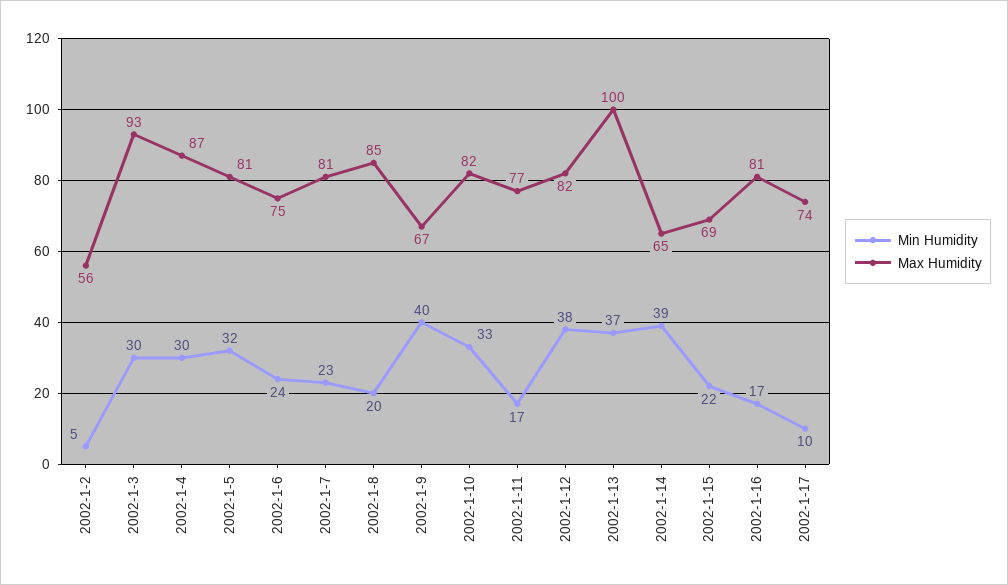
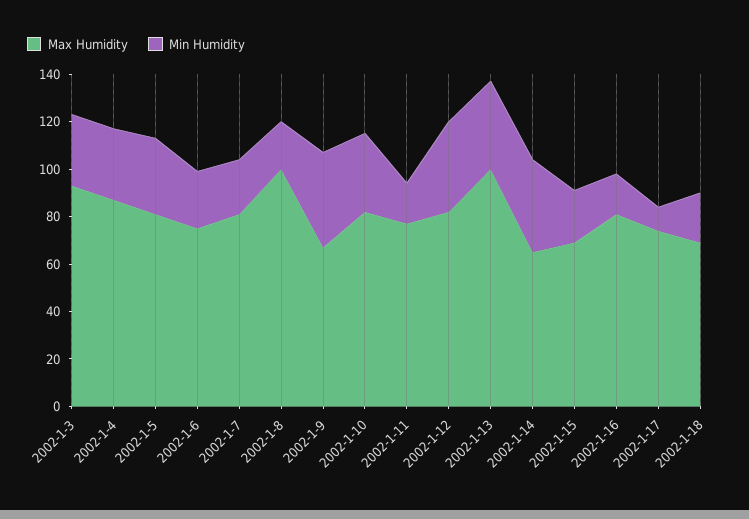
Min Humidity, 2002-1-2: 5 -> none
Max Humidity, 2002-1-2: 56 -> none
Max Humidity, 2002-1-8: 85 -> 100
Max Humidity, 2002-1-18: none -> 70
Min Humidity, 2002-1-18: none -> 20

